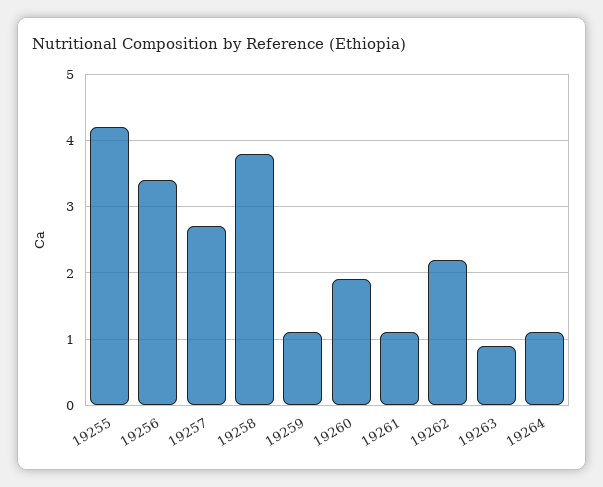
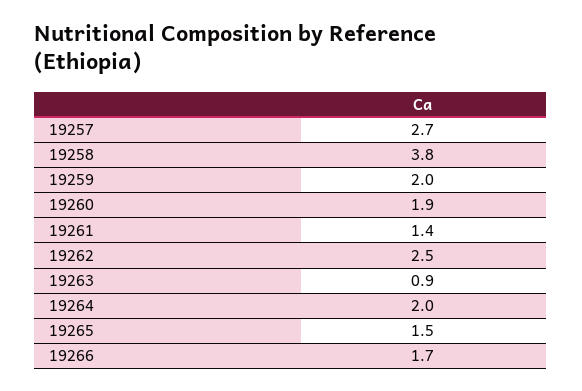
19255: 4.2 -> none
19256: 3.4 -> none
19259: 1.1 -> 2
19261: 1.1 -> 1.4
19262: 2.2 -> 2.5
19264: 1.1 -> 2
19265: none -> 1.5
19266: none -> 1.7

